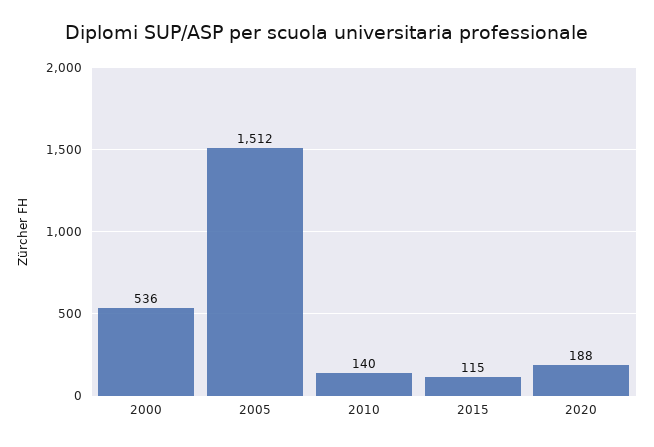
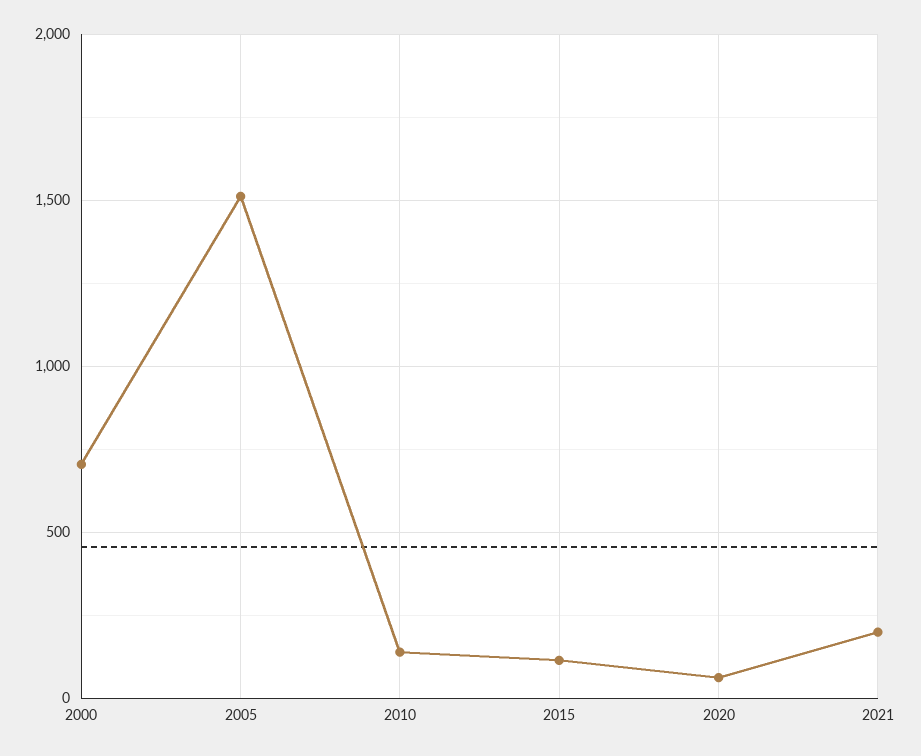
2000: 536 -> 700
2020: 188 -> 50
2021: none -> 200

